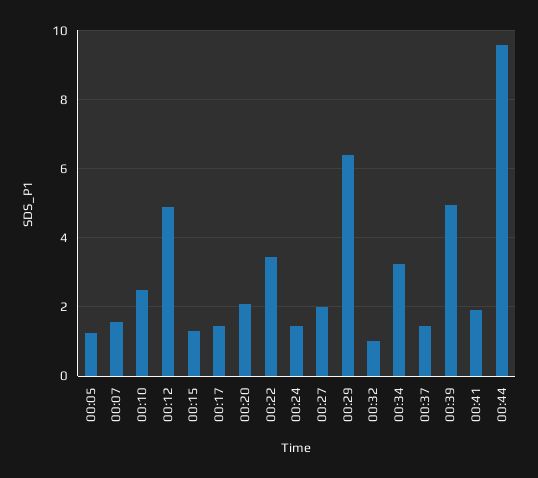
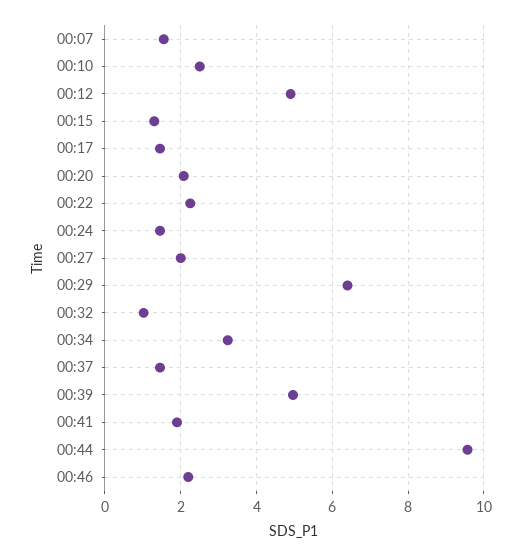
00:05: 1.2 -> none
00:22: 3.4 -> 2.2
00:46: none -> 2.2

